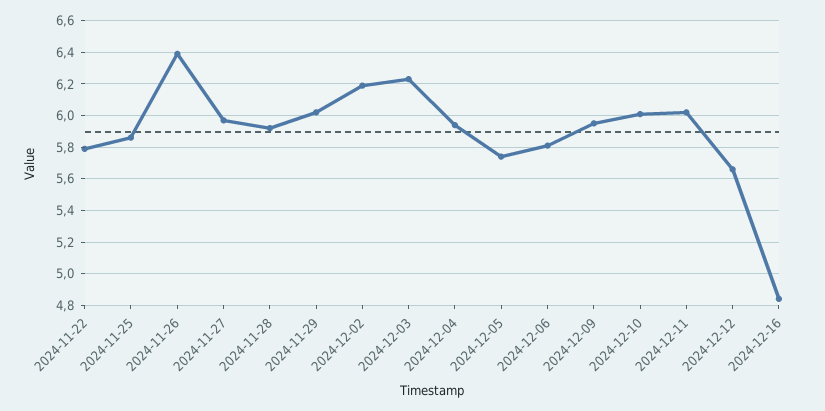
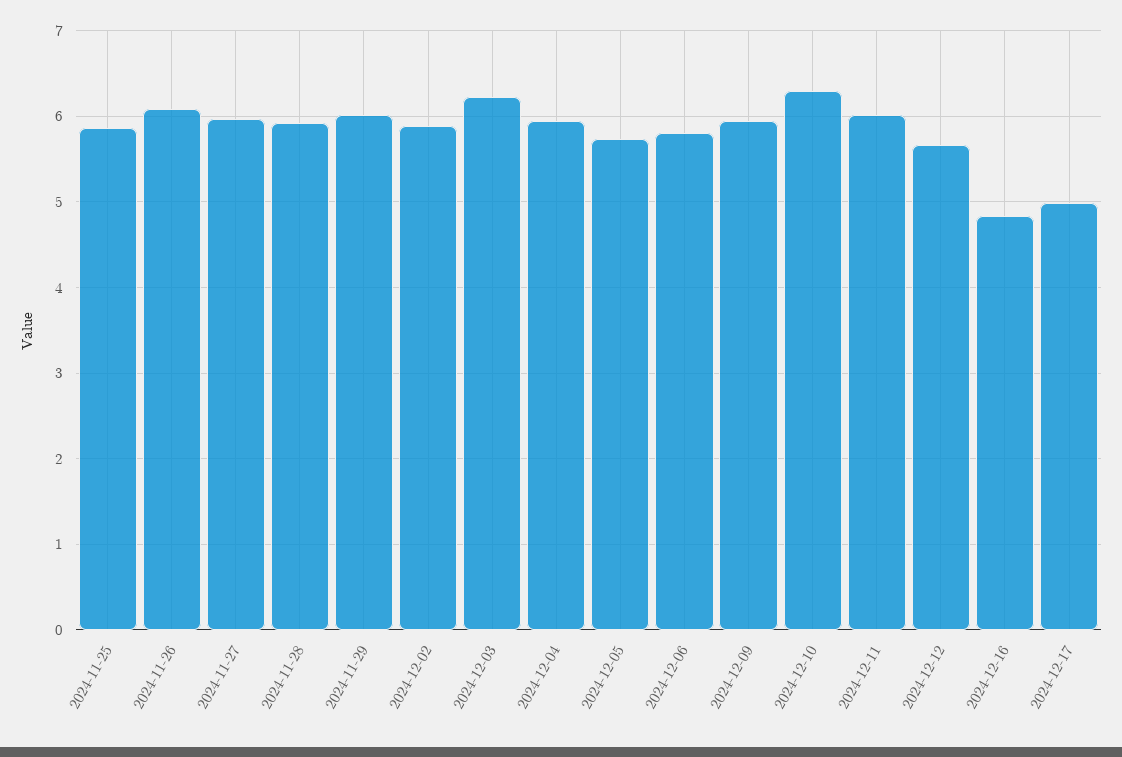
2024-11-22: 5.8 -> none
2024-11-26: 6.4 -> 6.1
2024-12-02: 6.2 -> 5.9
2024-12-10: 6 -> 6.3
2024-12-17: none -> 5

